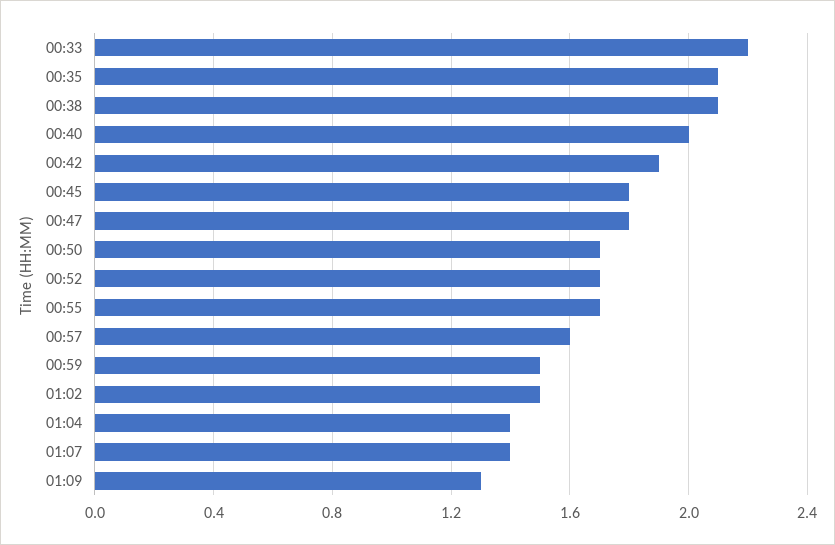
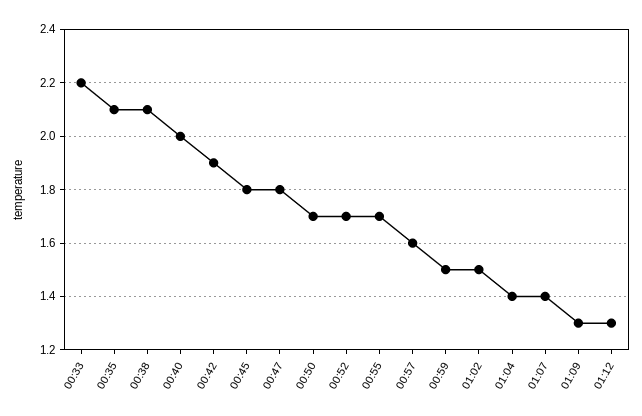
01:12: none -> 1.3

